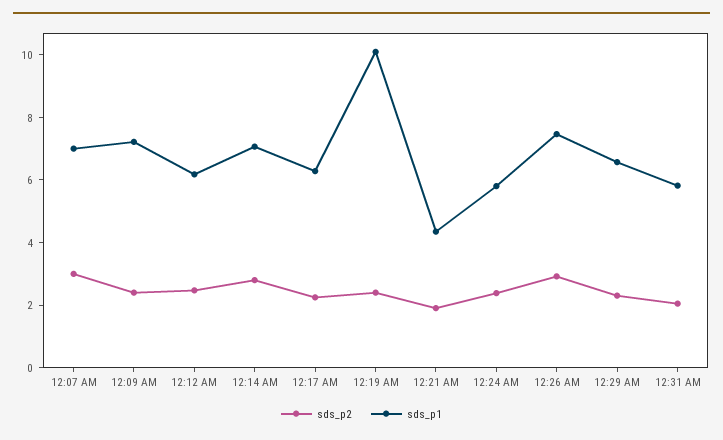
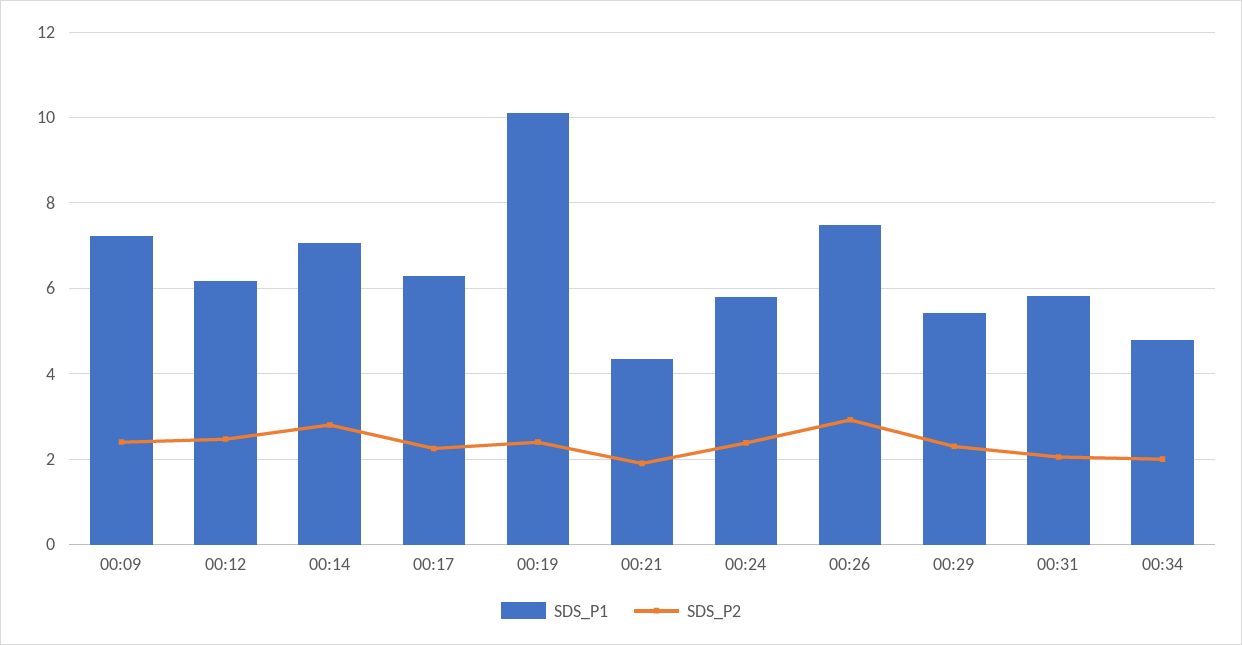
sds_p2, 12:07 AM: 3 -> none
sds_p1, 12:07 AM: 7 -> none
sds_p1, 12:29 AM: 6.5 -> 5.4
sds_p1, 00:34: none -> 4.8
sds_p2, 00:34: none -> 2

